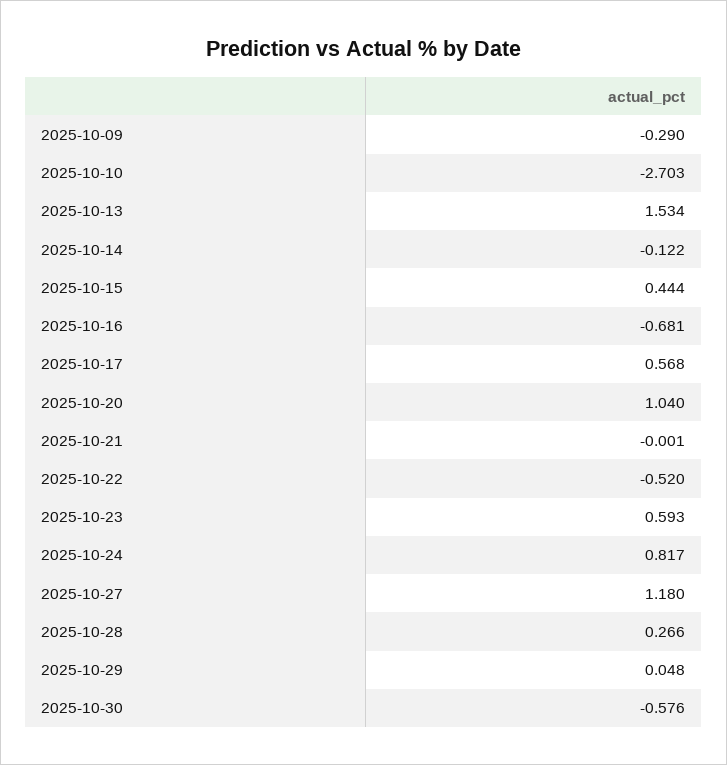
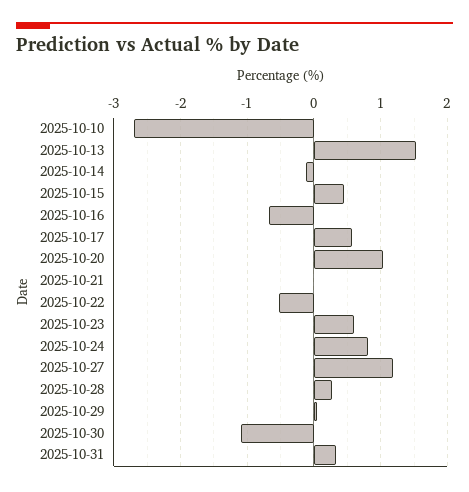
2025-10-09: -0.29 -> none
2025-10-30: -0.576 -> -1.1
2025-10-31: none -> 0.3

